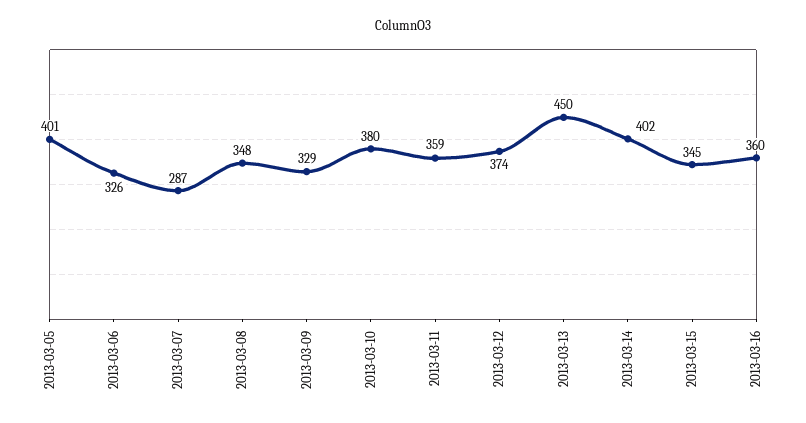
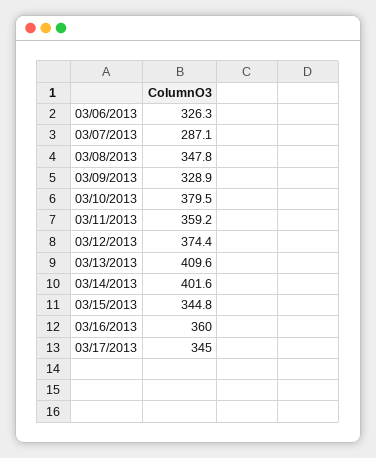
2013-03-05: 401 -> none
2013-03-13: 450 -> 409.6
03/17/2013: none -> 345

